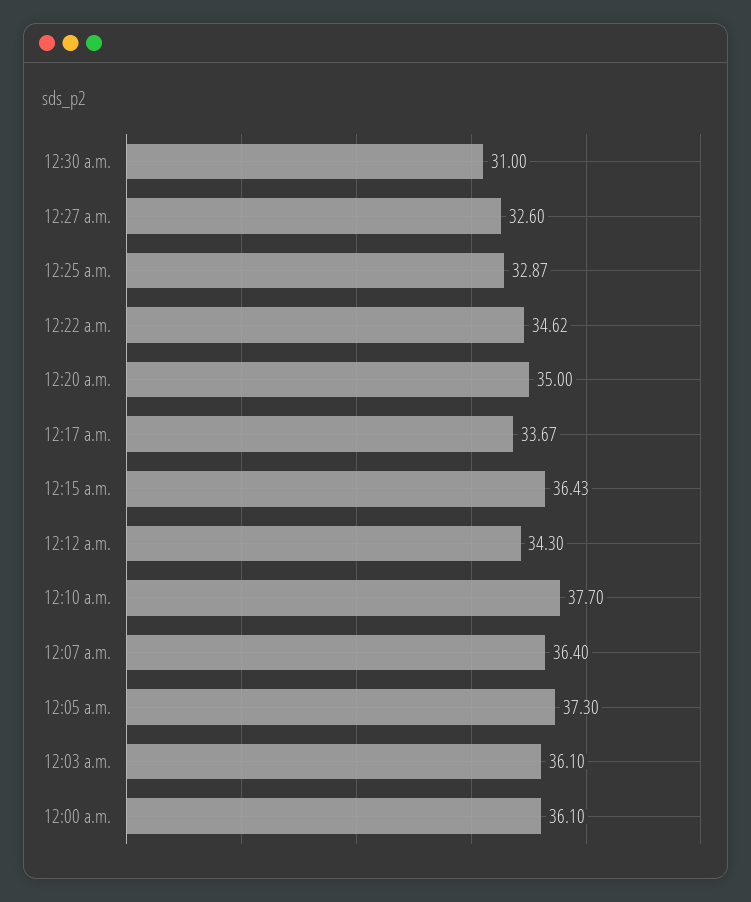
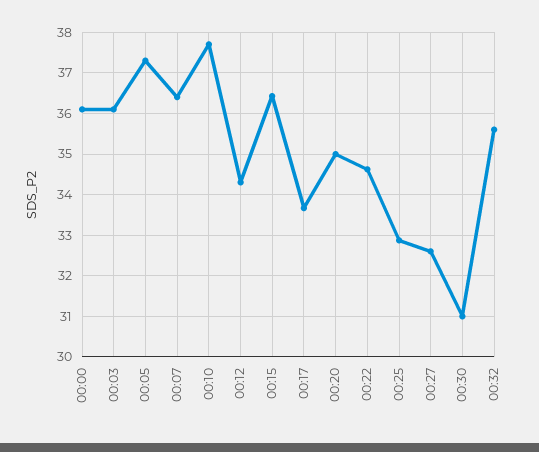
00:32: none -> 35.6

